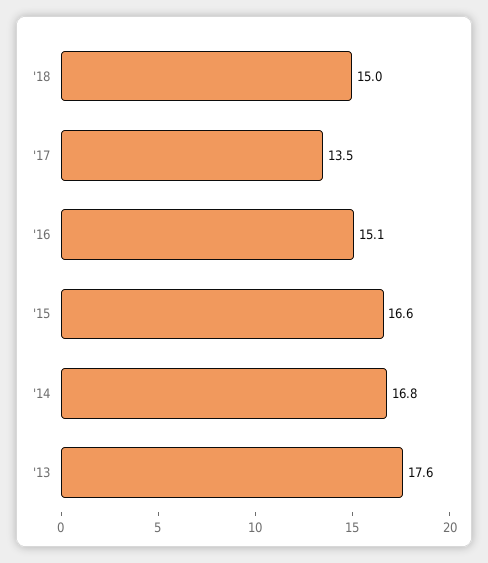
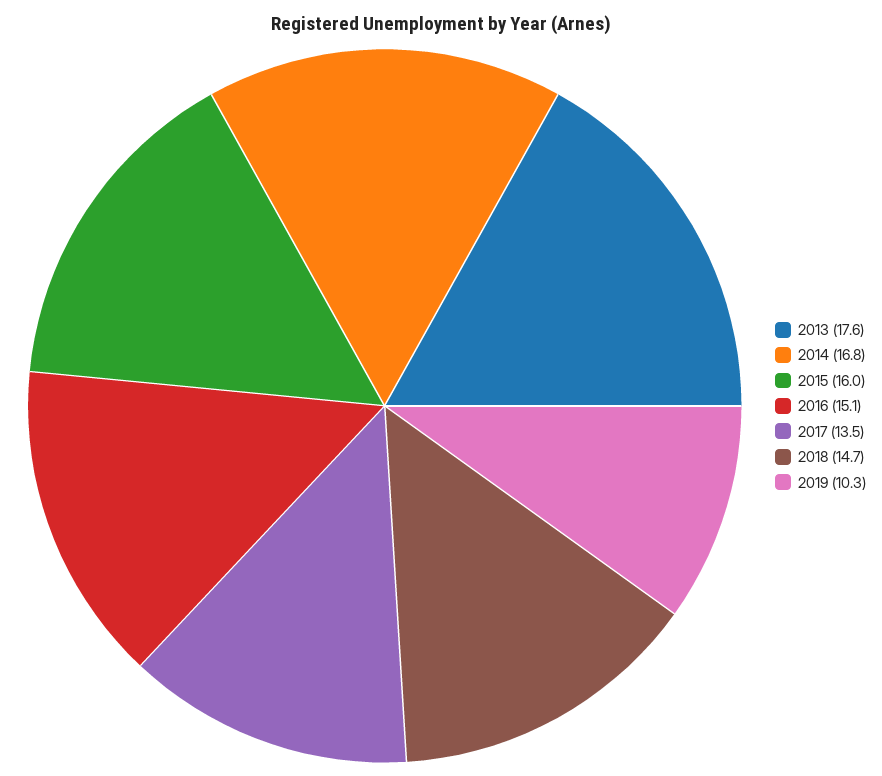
'18: 15 -> 14.7
'15: 16.6 -> 16
2019: none -> 10.3

